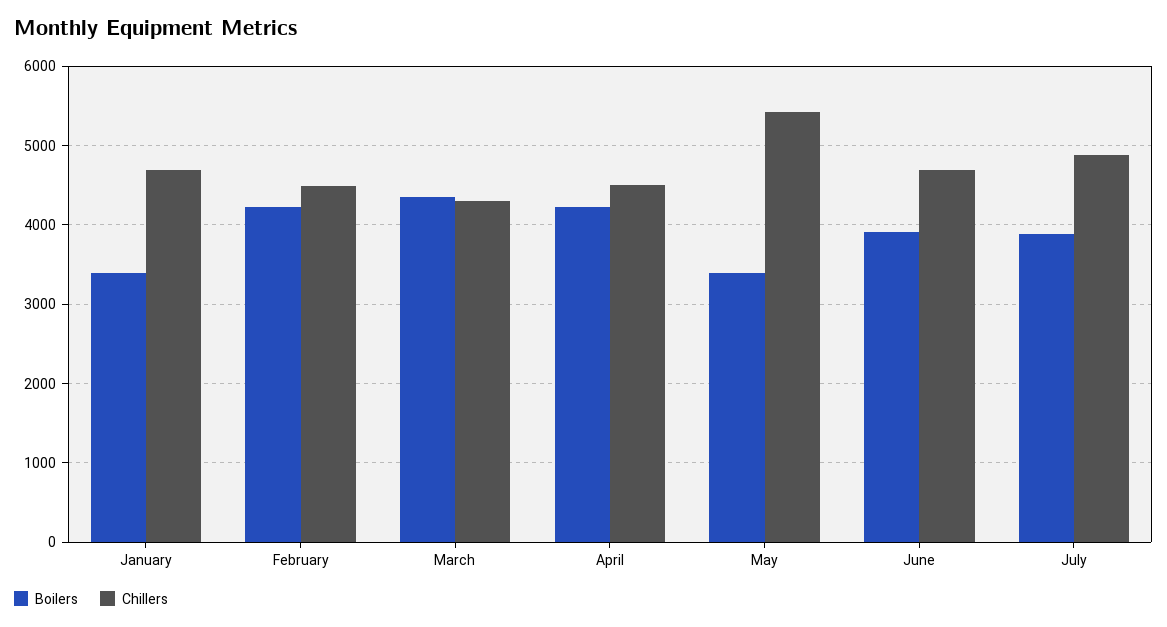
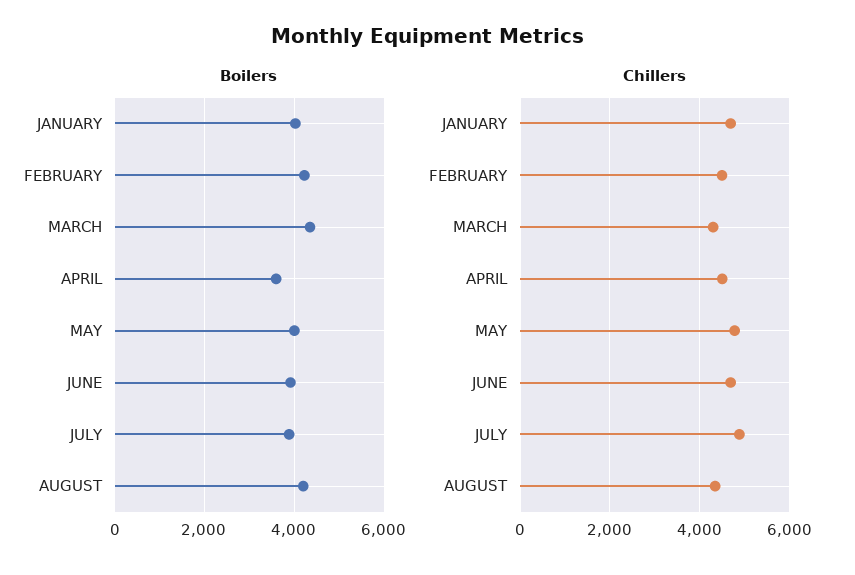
Boilers, January: 3400 -> 4000
Boilers, April: 4200 -> 3600
Boilers, May: 3400 -> 4000
Chillers, May: 5400 -> 4800
Boilers, AUGUST: none -> 4200
Chillers, AUGUST: none -> 4400

